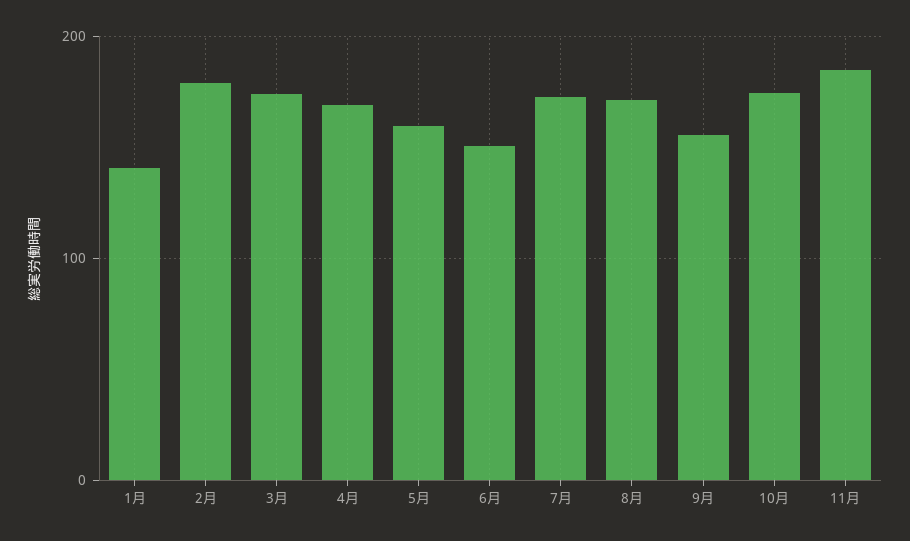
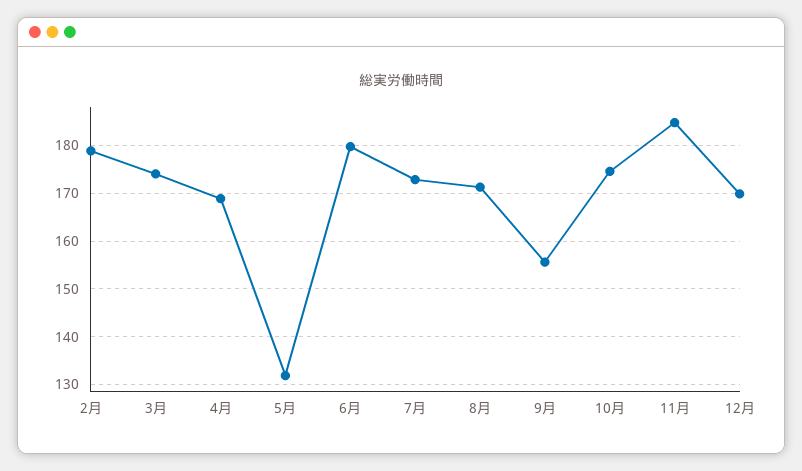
1月: 140 -> none
5月: 160 -> 132
6月: 150 -> 180
12月: none -> 170

